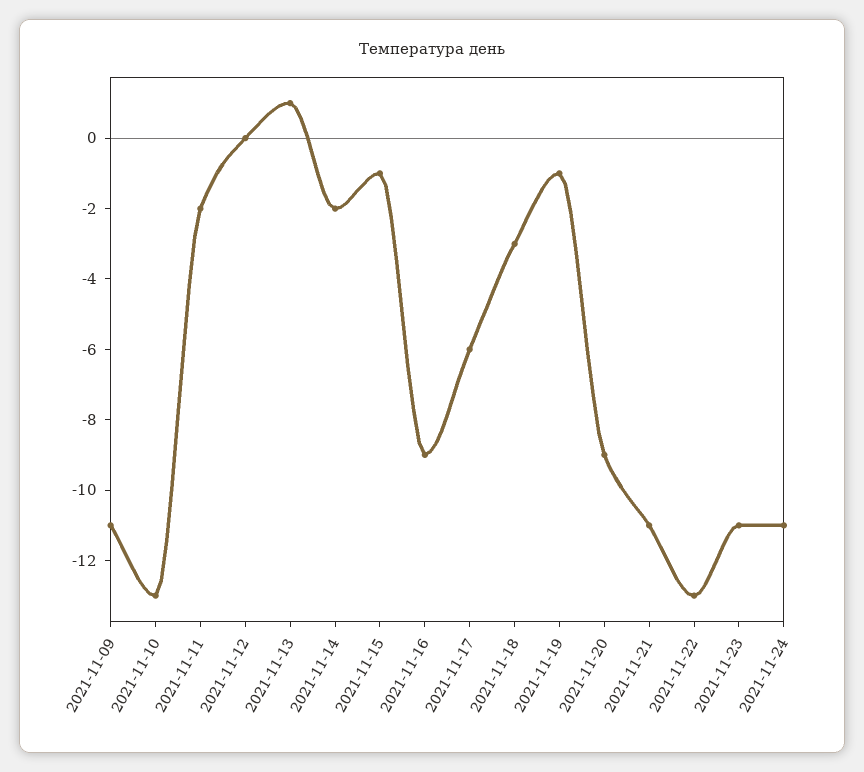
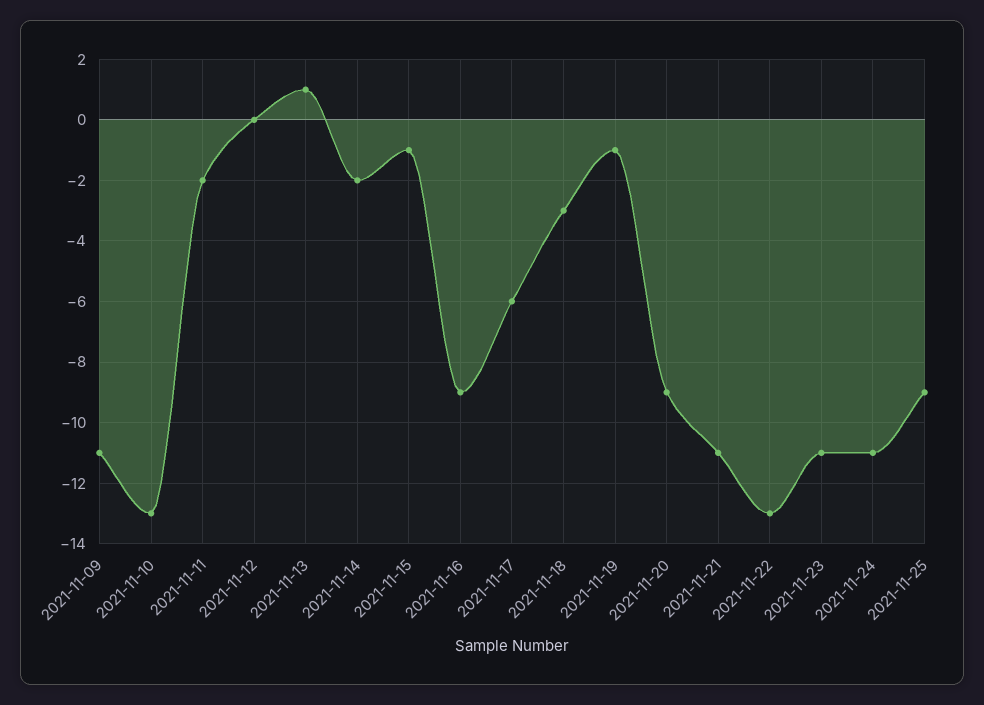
2021-11-25: none -> -9

